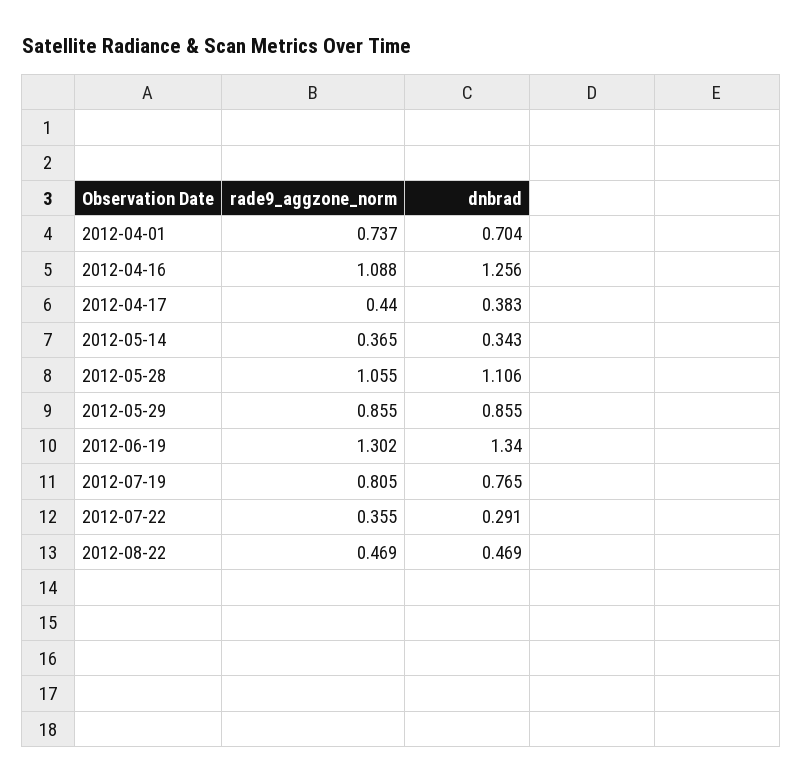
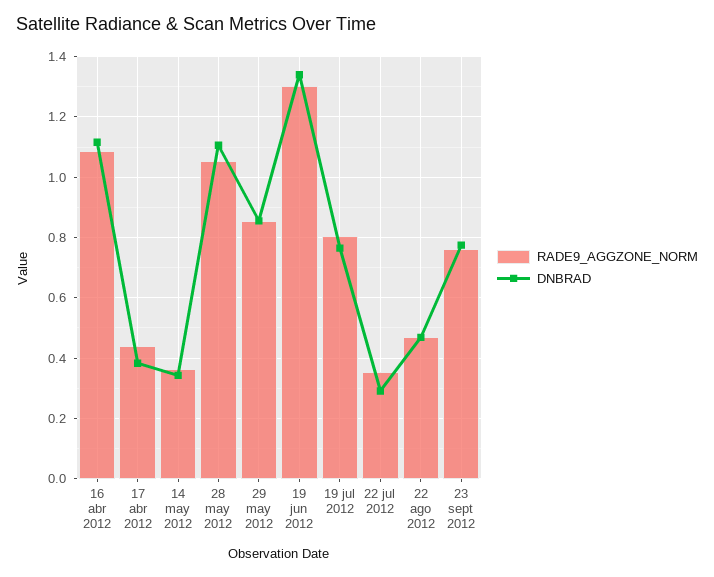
rade9_aggzone_norm, 2012-04-01: 0.737 -> none
dnbrad, 2012-04-01: 0.704 -> none
dnbrad, 2012-04-16: 1.256 -> 1.12
rade9_aggzone_norm, 23 sept 2012: none -> 0.76
dnbrad, 23 sept 2012: none -> 0.78

